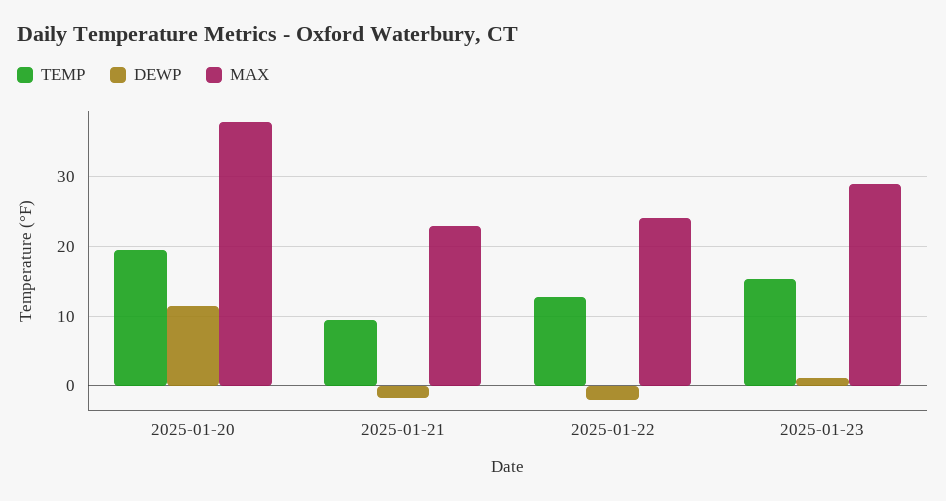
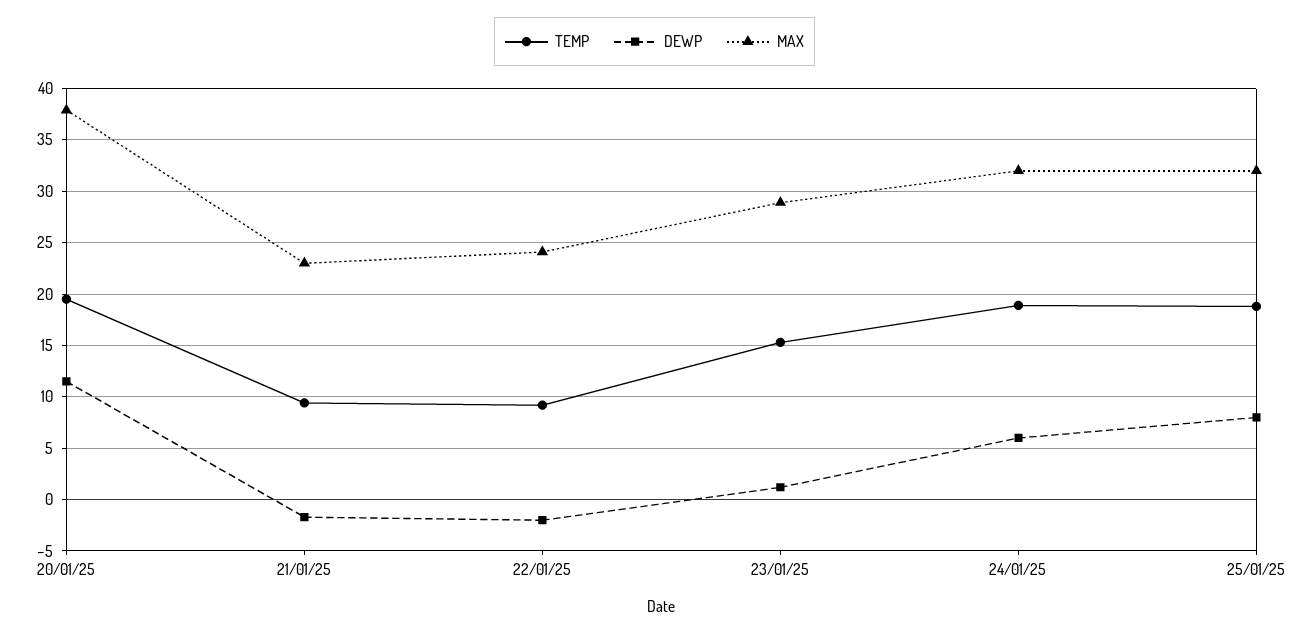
TEMP, 2025-01-22: 13 -> 9
TEMP, 24/01/25: none -> 19
DEWP, 24/01/25: none -> 6
MAX, 24/01/25: none -> 32
TEMP, 25/01/25: none -> 19
DEWP, 25/01/25: none -> 8
MAX, 25/01/25: none -> 32

